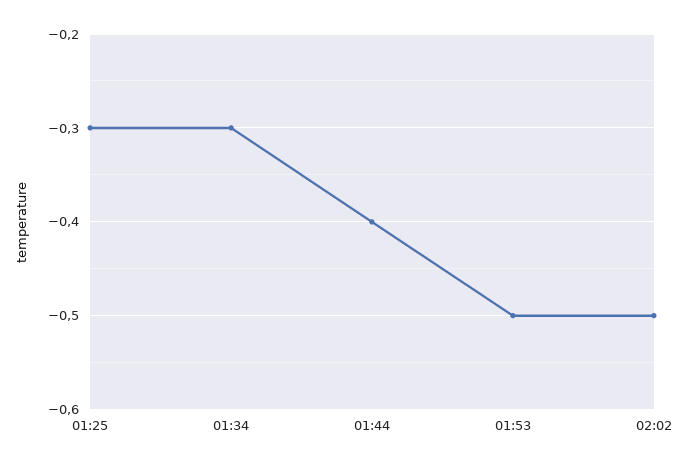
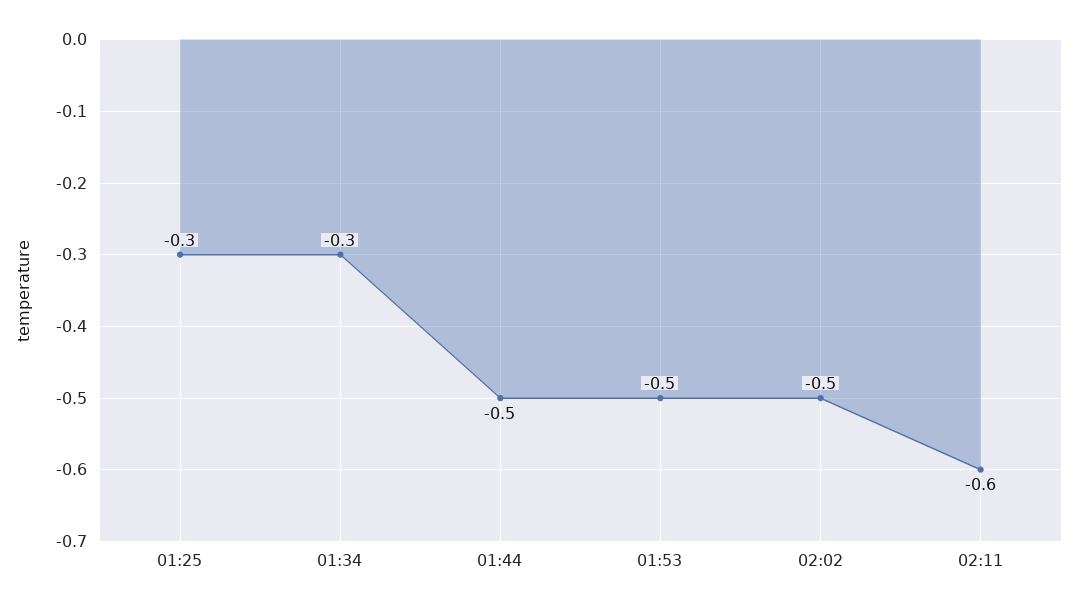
01:44: -0.4 -> -0.5
02:11: none -> -0.6

